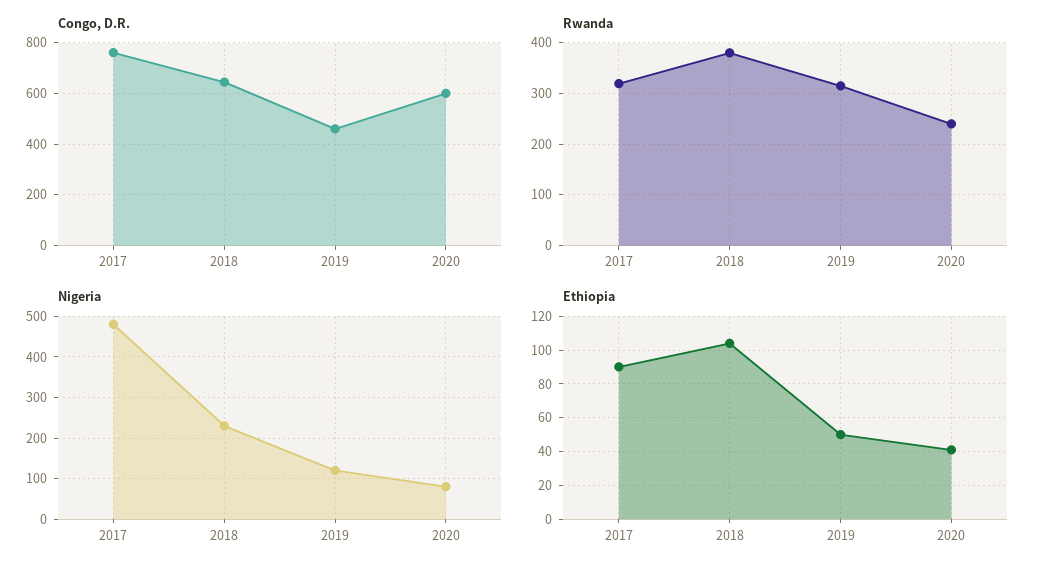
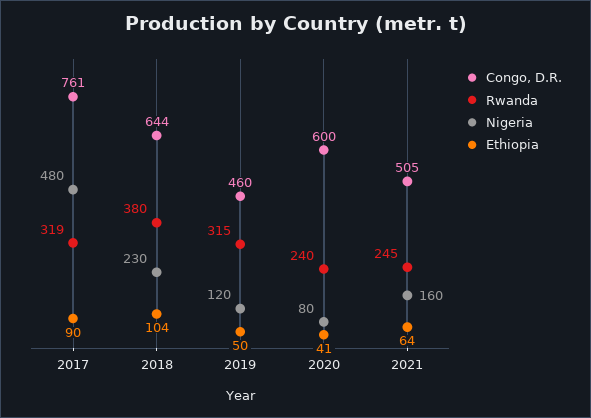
Congo, D.R., 2021: none -> 505
Rwanda, 2021: none -> 245
Nigeria, 2021: none -> 160
Ethiopia, 2021: none -> 64

